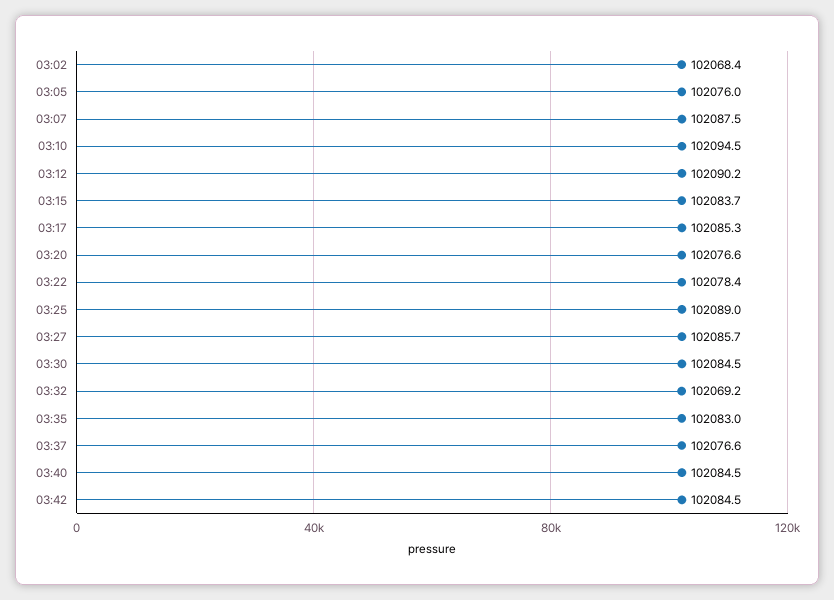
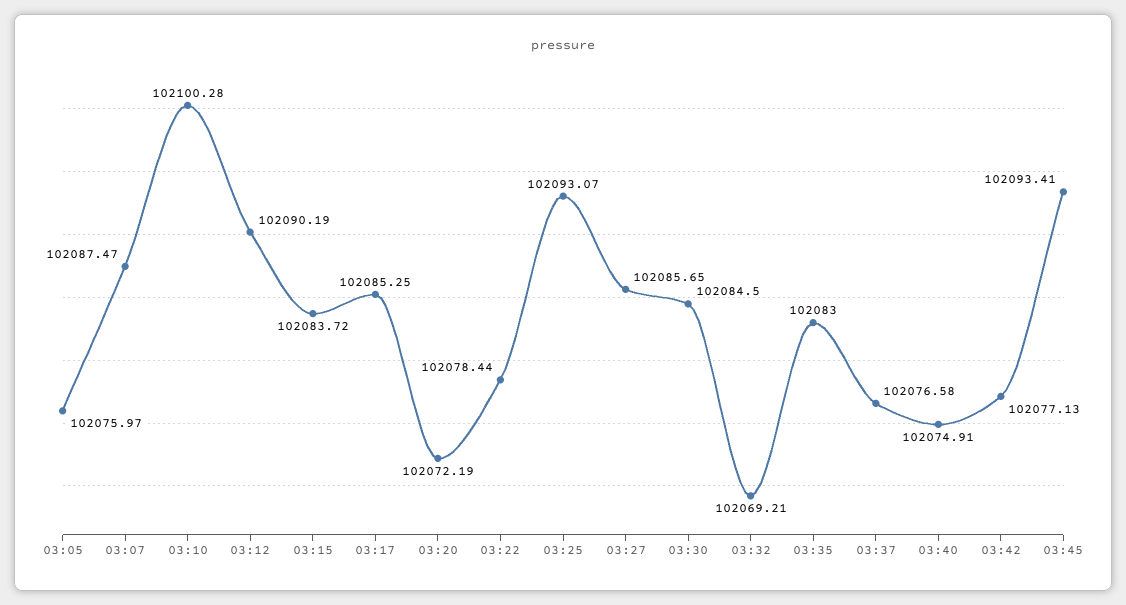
03:02: 102068.4 -> none
03:10: 102094.5 -> 102100.28
03:20: 102076.6 -> 102072.19
03:25: 102089 -> 102093.07
03:40: 102084.5 -> 102074.91
03:42: 102084.5 -> 102077.13
03:45: none -> 102093.41

